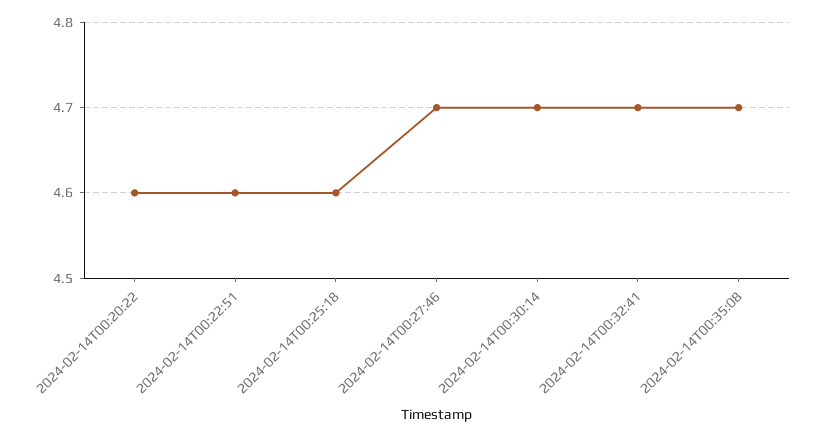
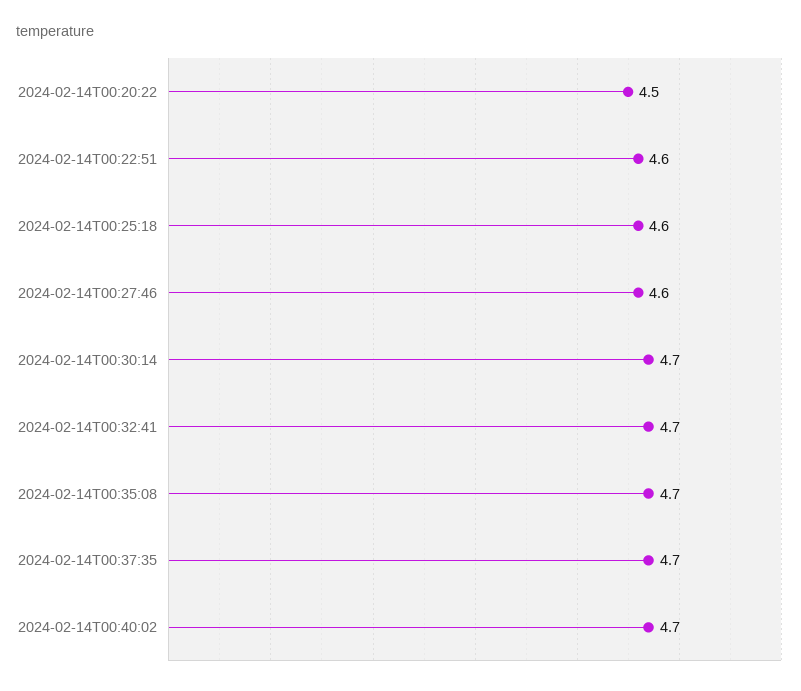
2024-02-14T00:20:22: 4.6 -> 4.5
2024-02-14T00:27:46: 4.7 -> 4.6
2024-02-14T00:37:35: none -> 4.7
2024-02-14T00:40:02: none -> 4.7

